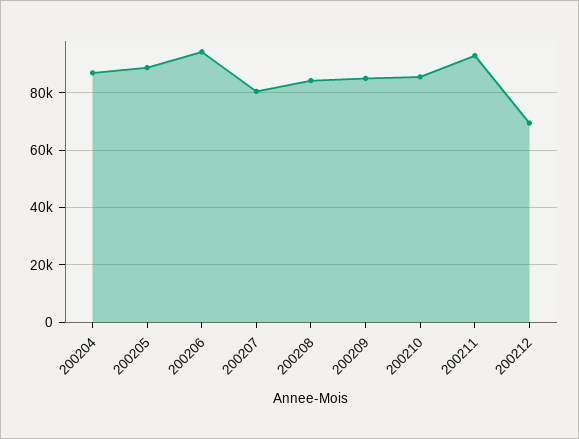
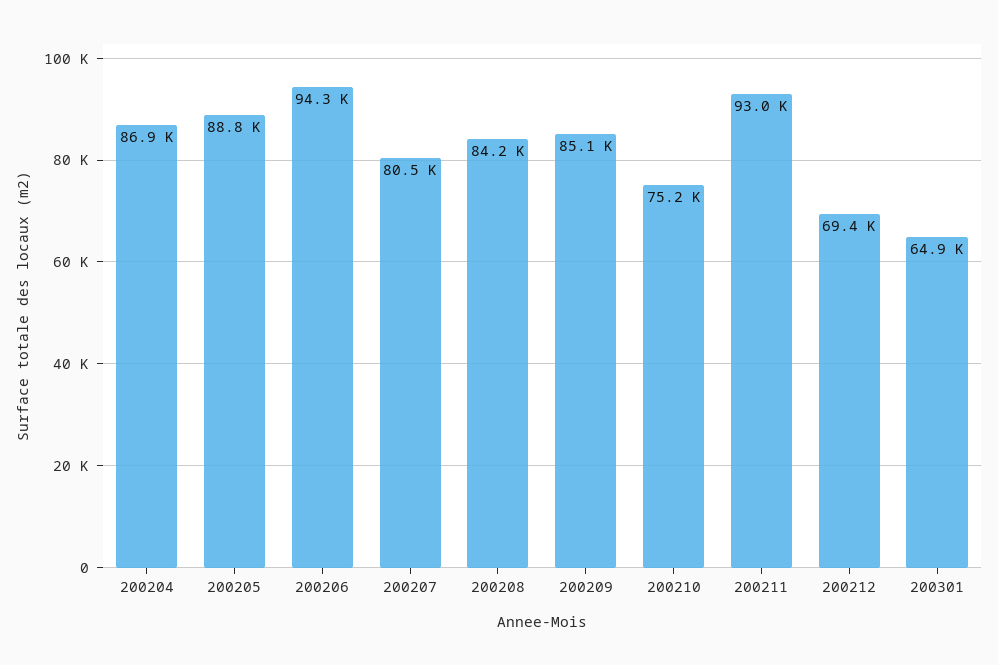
200210: 85000 -> 75200
200301: none -> 64900

